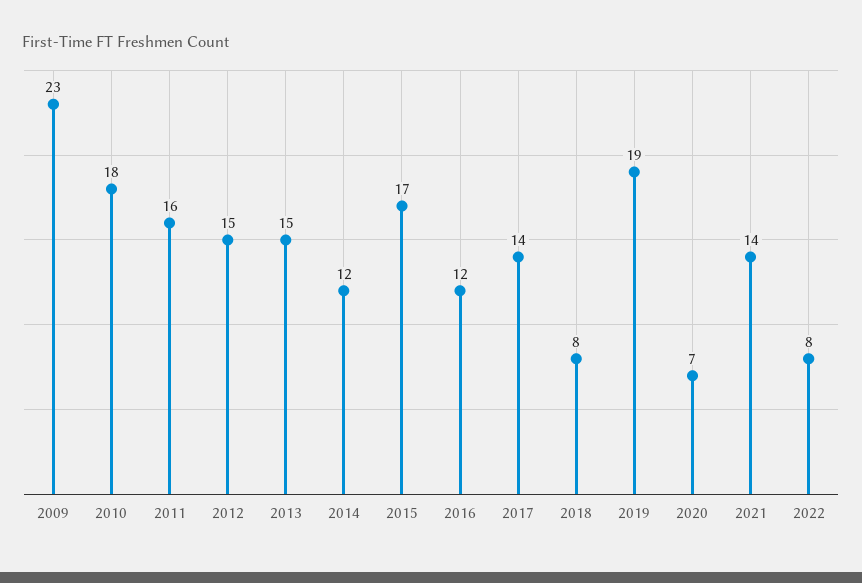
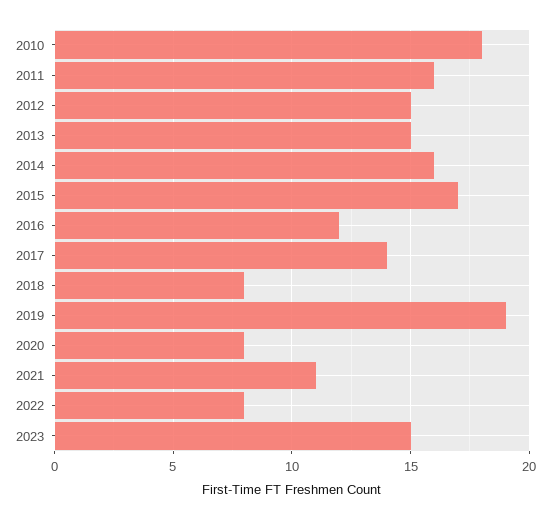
2009: 23 -> none
2014: 12 -> 16
2020: 7 -> 8
2021: 14 -> 11
2023: none -> 15

